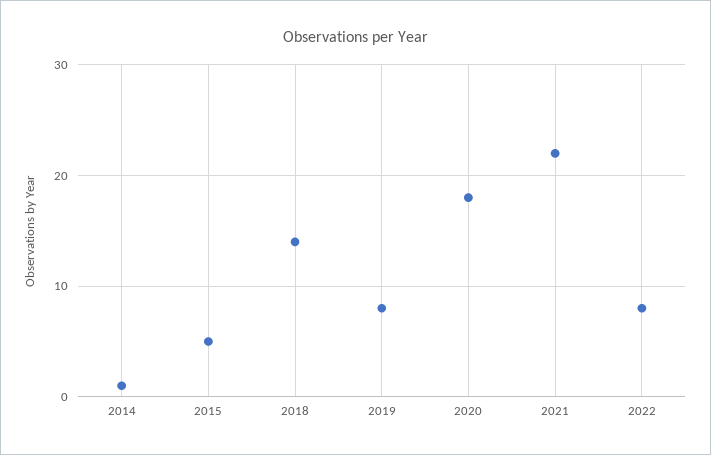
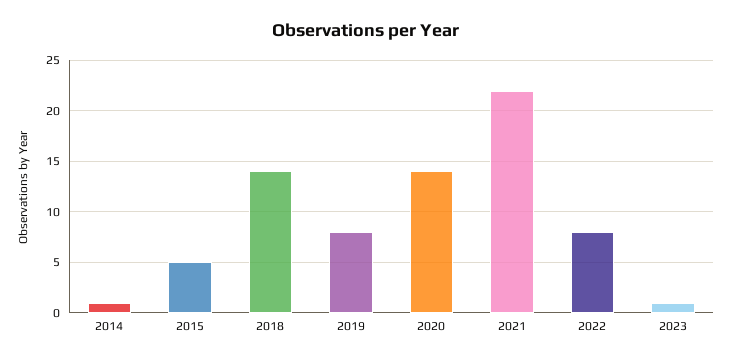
2020: 18 -> 14
2023: none -> 1

